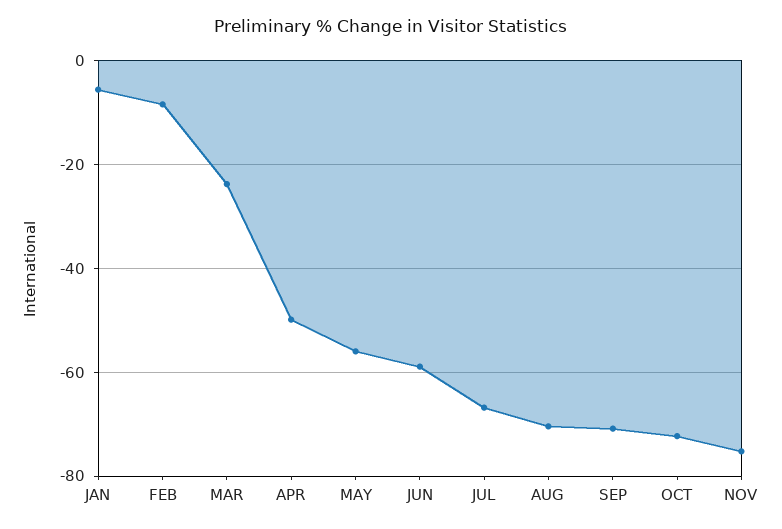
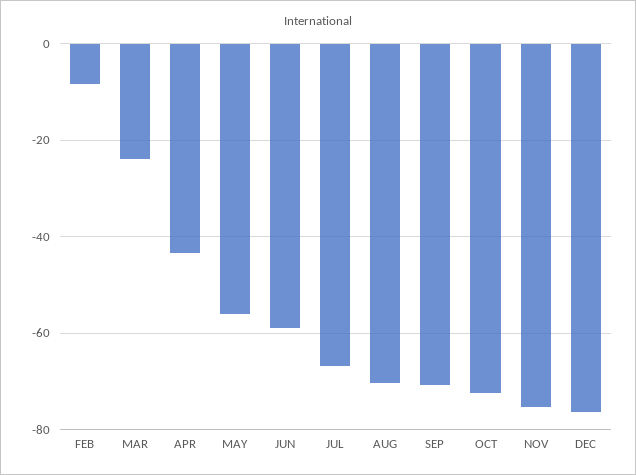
JAN: -6 -> none
APR: -50 -> -44
DEC: none -> -76

